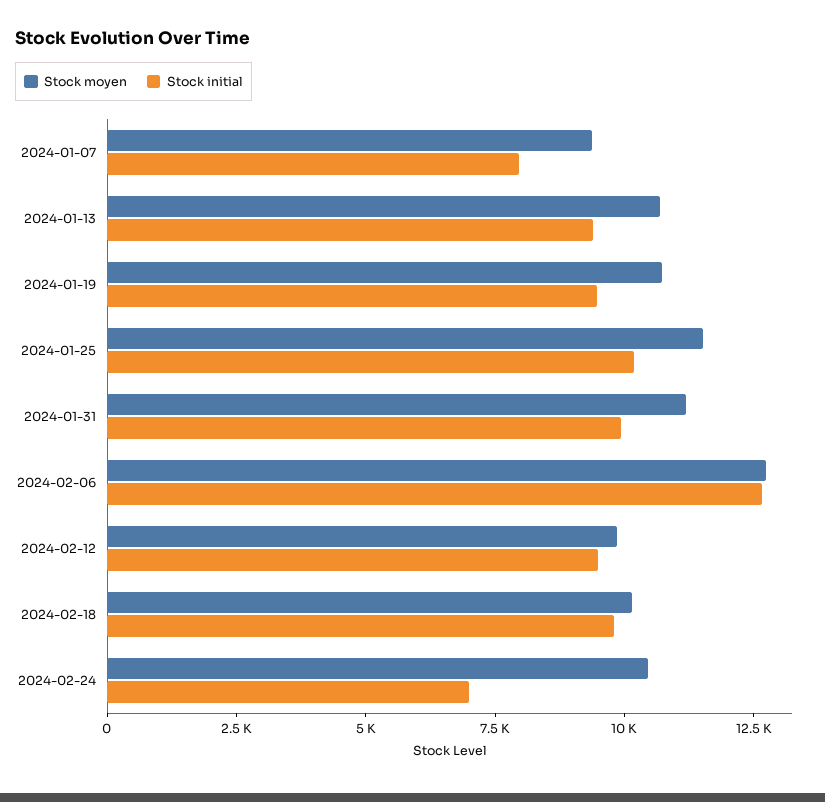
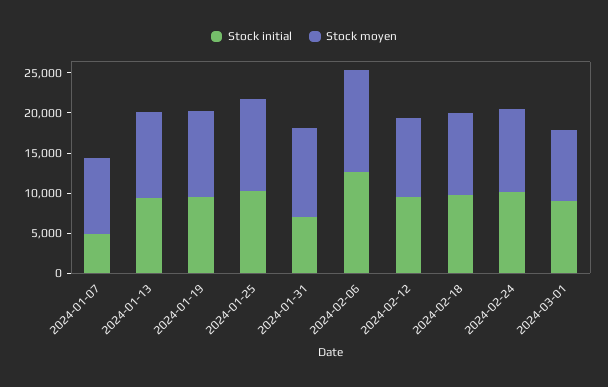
Stock initial, 2024-01-07: 8000 -> 5000
Stock initial, 2024-01-31: 10000 -> 7000
Stock initial, 2024-02-24: 7000 -> 10000
Stock initial, 2024-03-01: none -> 9000
Stock moyen, 2024-03-01: none -> 9000

